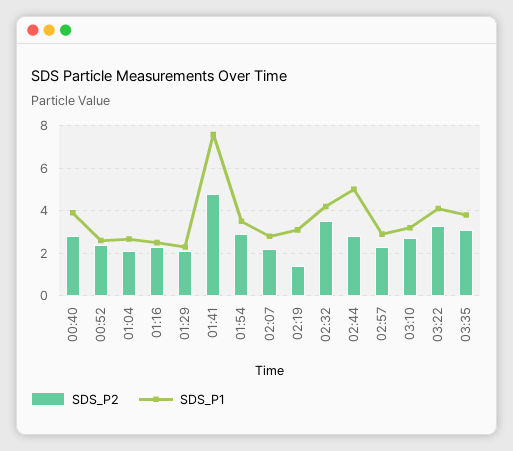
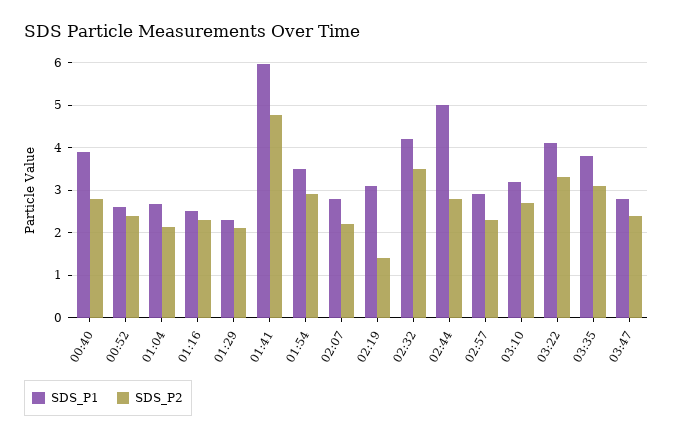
SDS_P1, 01:41: 7.5 -> 6
SDS_P1, 03:47: none -> 2.8
SDS_P2, 03:47: none -> 2.4

